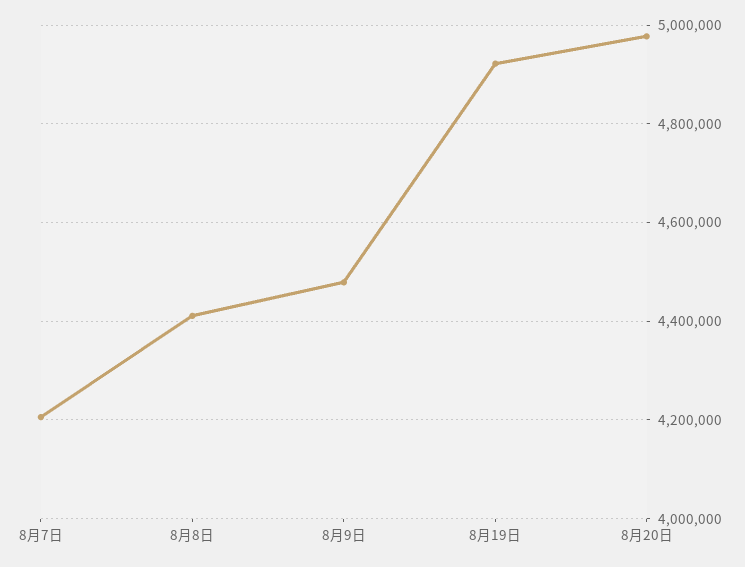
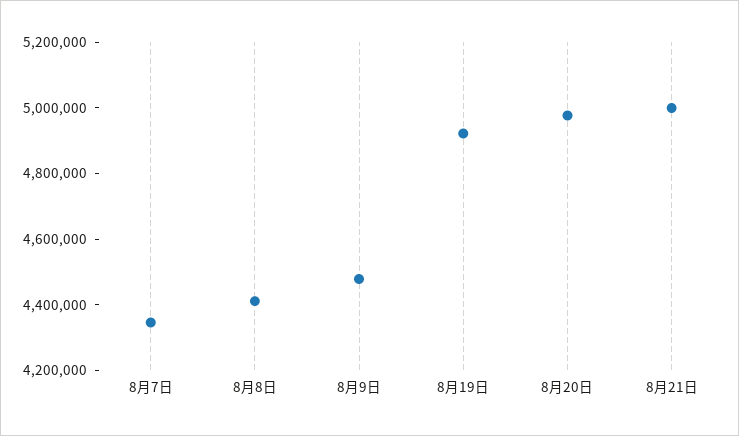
8月7日: 4200000 -> 4350000
8月21日: none -> 5000000

